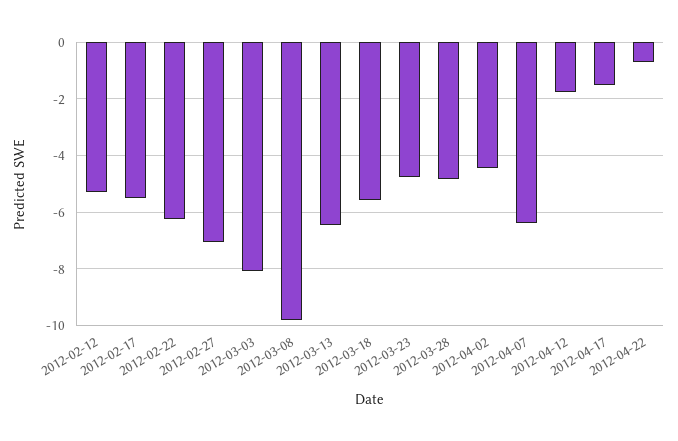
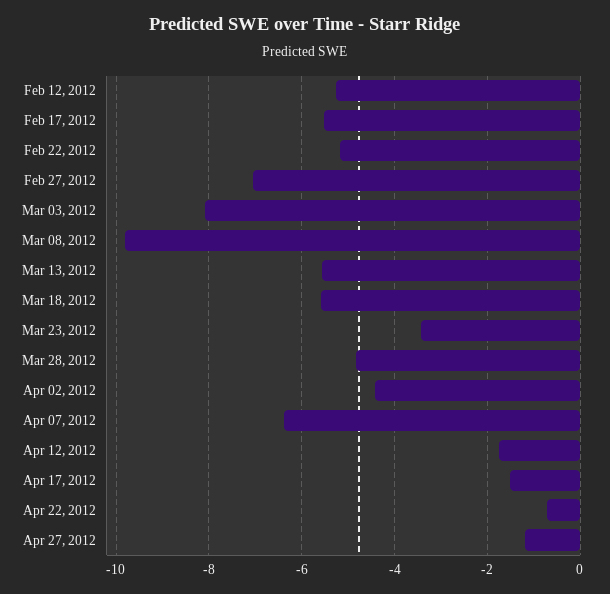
2012-02-22: -6.25 -> -5.2
2012-03-13: -6.5 -> -5.6
2012-03-23: -4.75 -> -3.4
Apr 27, 2012: none -> -1.2

